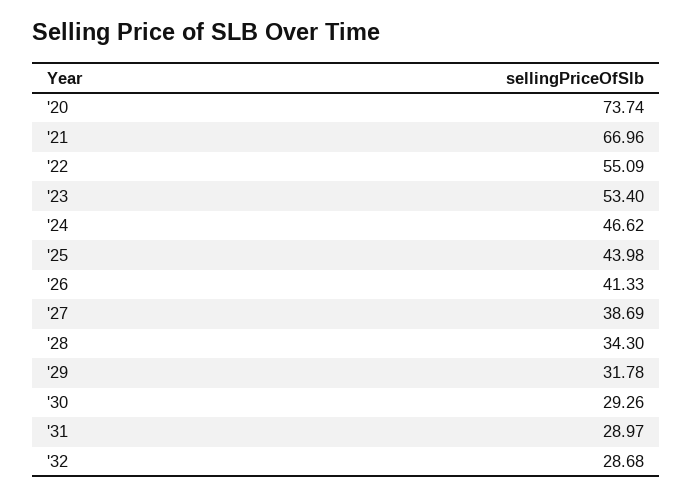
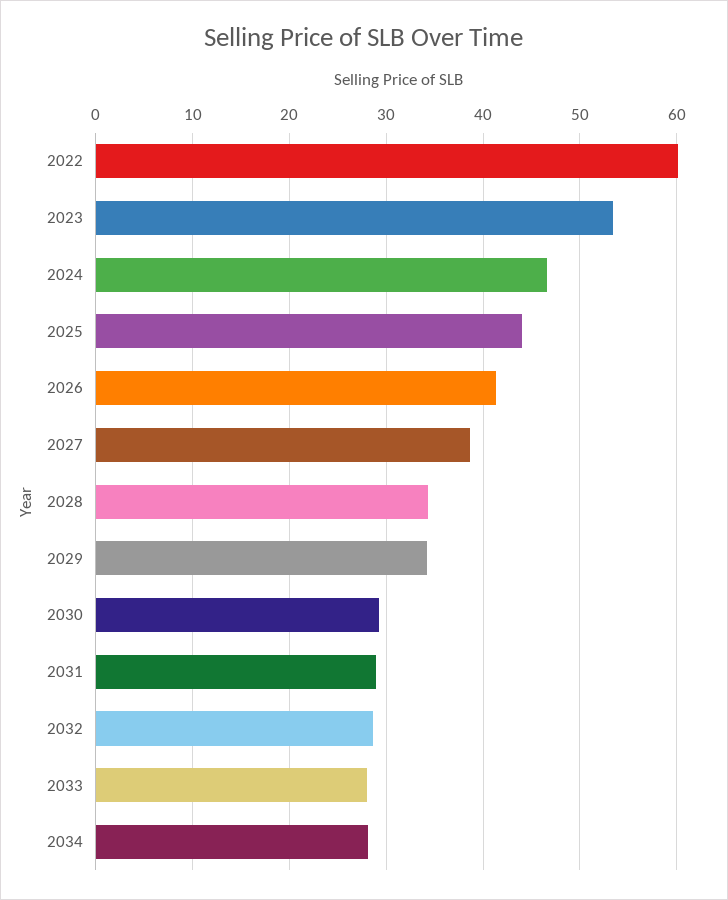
'20: 73.74 -> none
'21: 66.96 -> none
'22: 55.09 -> 60
'29: 31.78 -> 34
2033: none -> 28
2034: none -> 28

